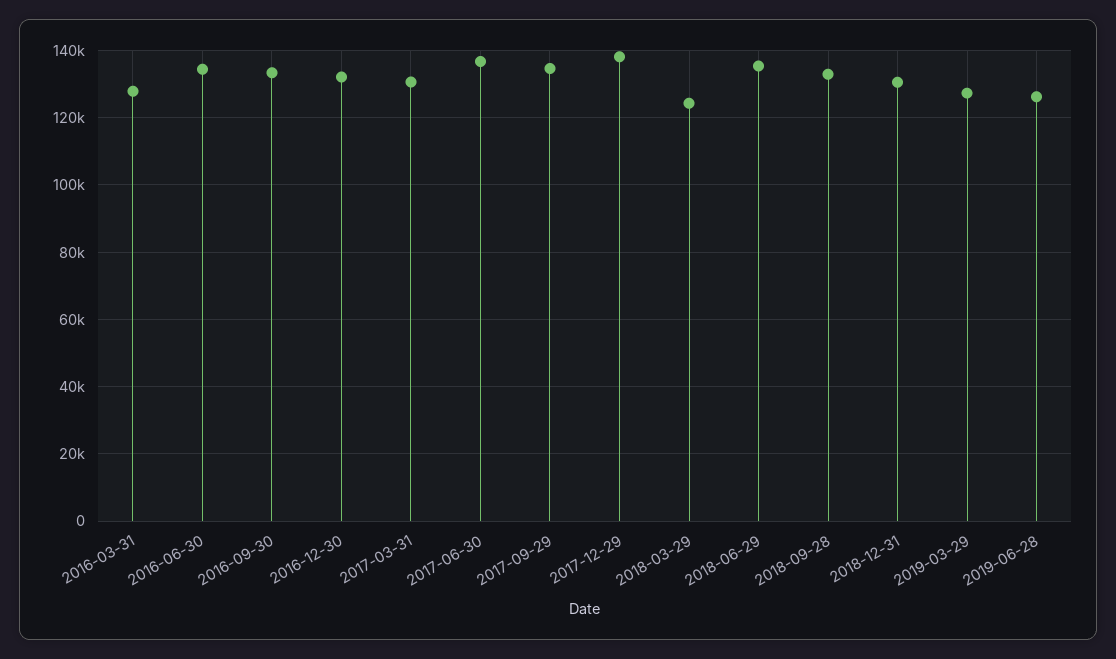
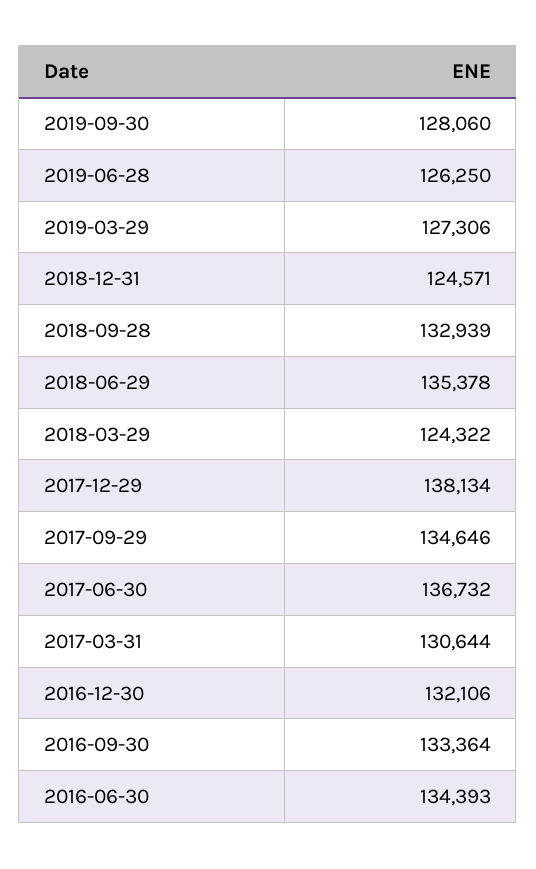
2016-03-31: 128000 -> none
2018-12-31: 130000 -> 124571
2019-09-30: none -> 128060

